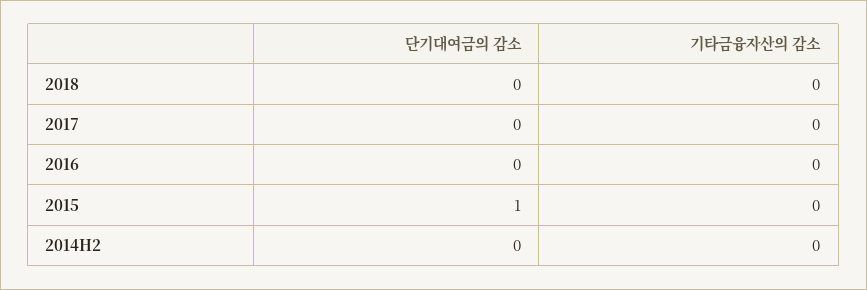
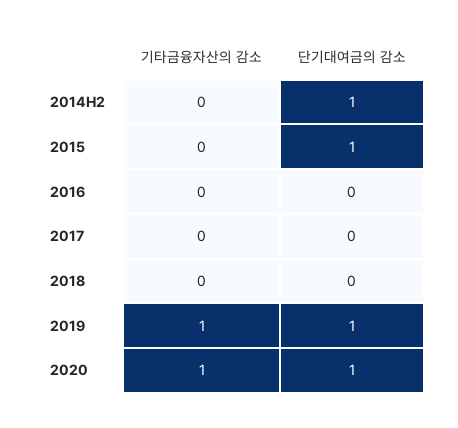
단기대여금의 감소, 2014H2: 0 -> 1
기타금융자산의 감소, 2019: none -> 1
단기대여금의 감소, 2019: none -> 1
기타금융자산의 감소, 2020: none -> 1
단기대여금의 감소, 2020: none -> 1

